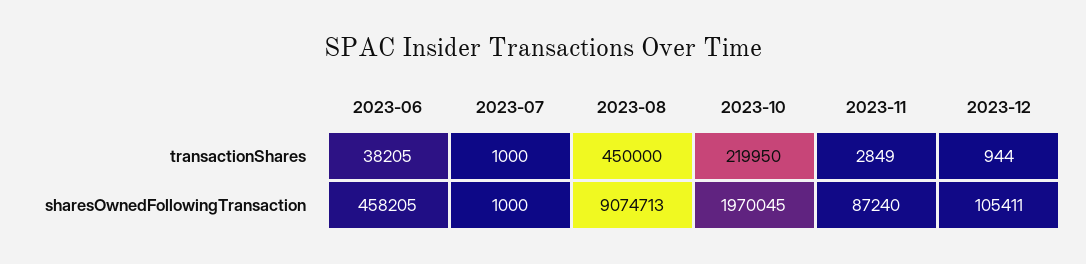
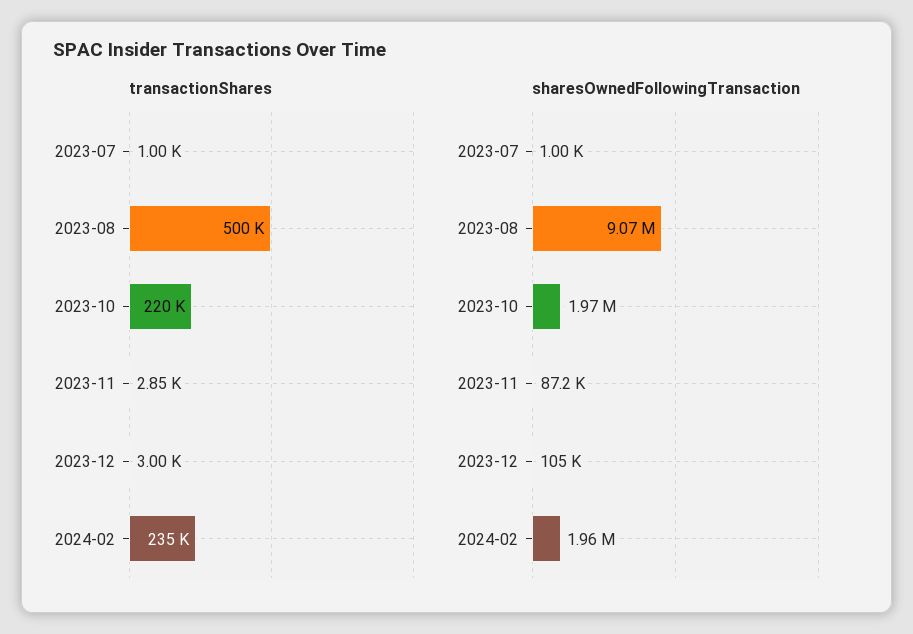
transactionShares, 2023-06: 38205 -> none
transactionShares, 2023-08: 450000 -> 500000
transactionShares, 2023-12: 944 -> 3000
sharesOwnedFollowingTransaction, 2023-06: 458205 -> none
transactionShares, 2024-02: none -> 235000
sharesOwnedFollowingTransaction, 2024-02: none -> 1960000

